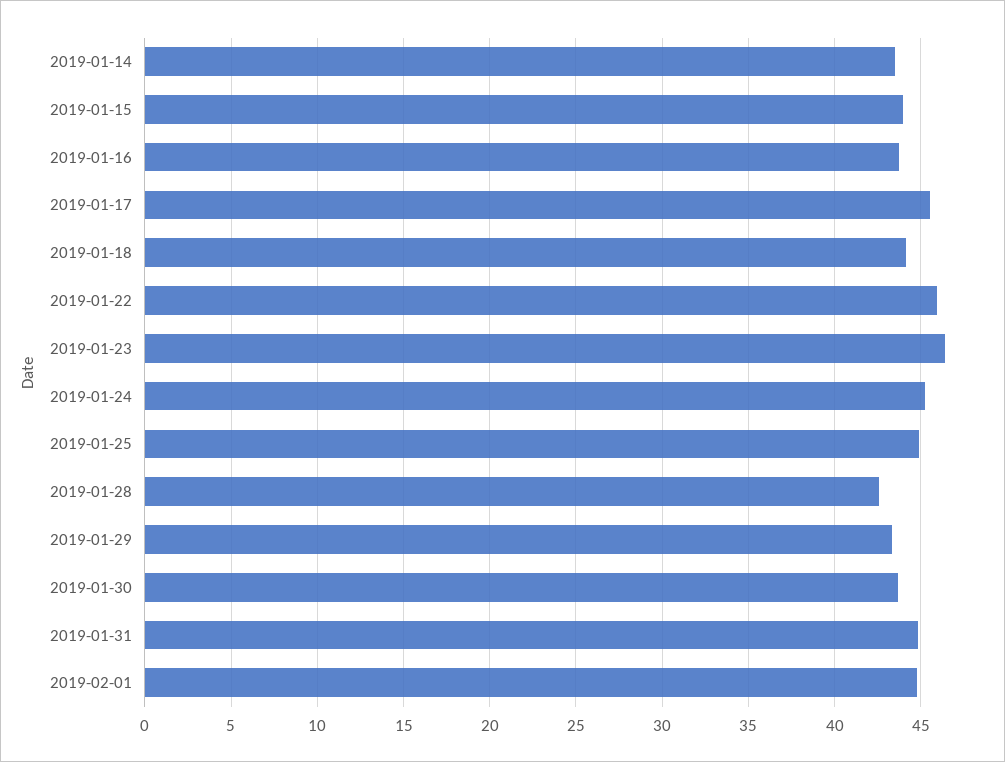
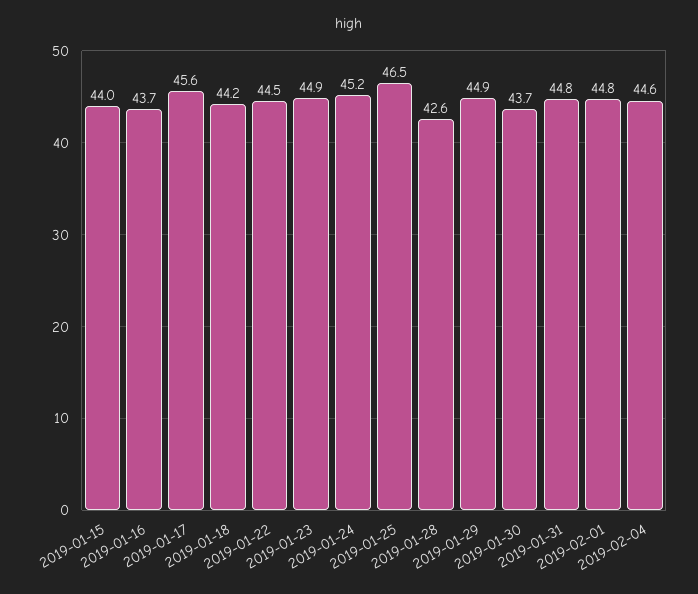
2019-01-14: 43.5 -> none
2019-01-22: 46 -> 44.5
2019-01-23: 46.5 -> 44.9
2019-01-25: 45 -> 46.5
2019-01-29: 43.5 -> 44.9
2019-02-04: none -> 44.6

